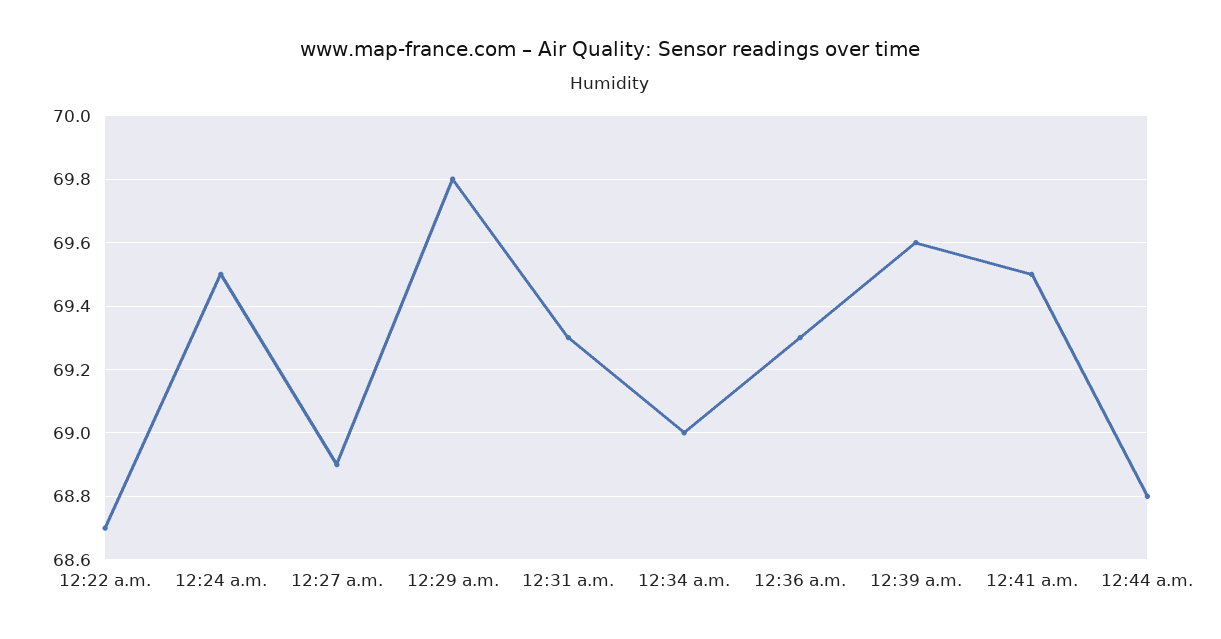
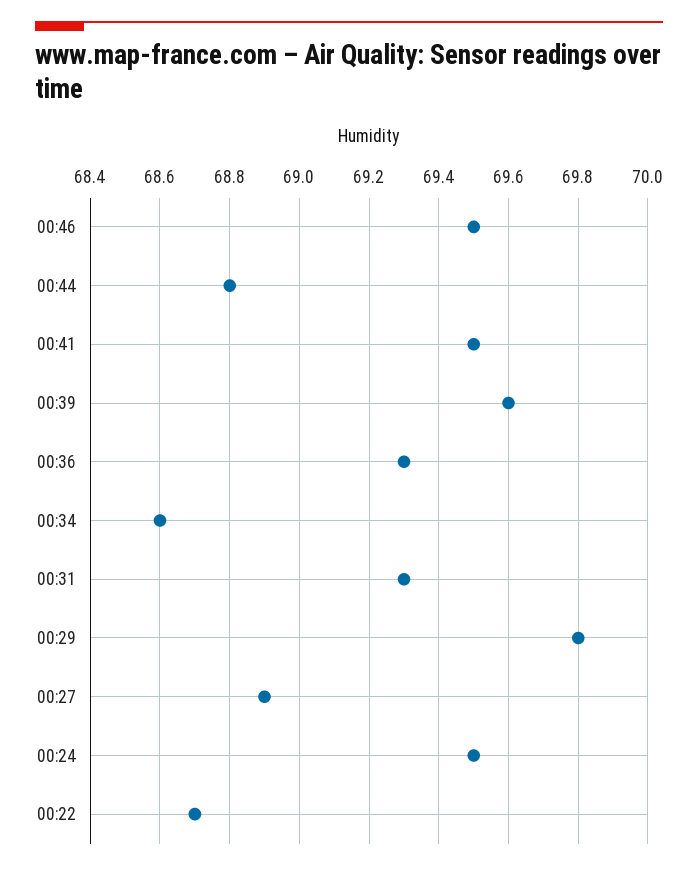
12:34 a.m.: 69 -> 68.6
00:46: none -> 69.5

